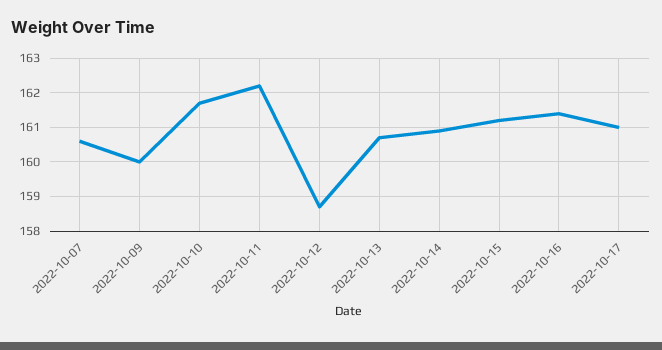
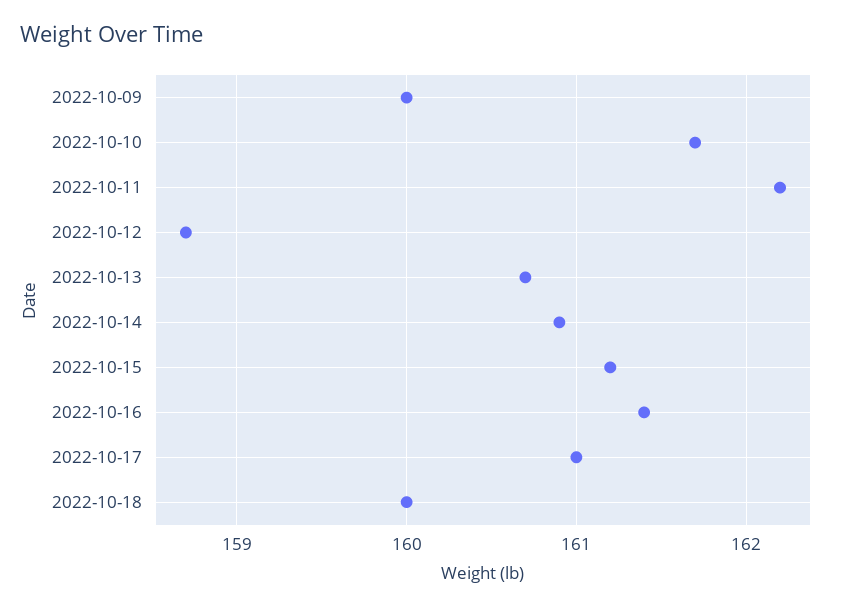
2022-10-07: 160.5 -> none
2022-10-18: none -> 160

